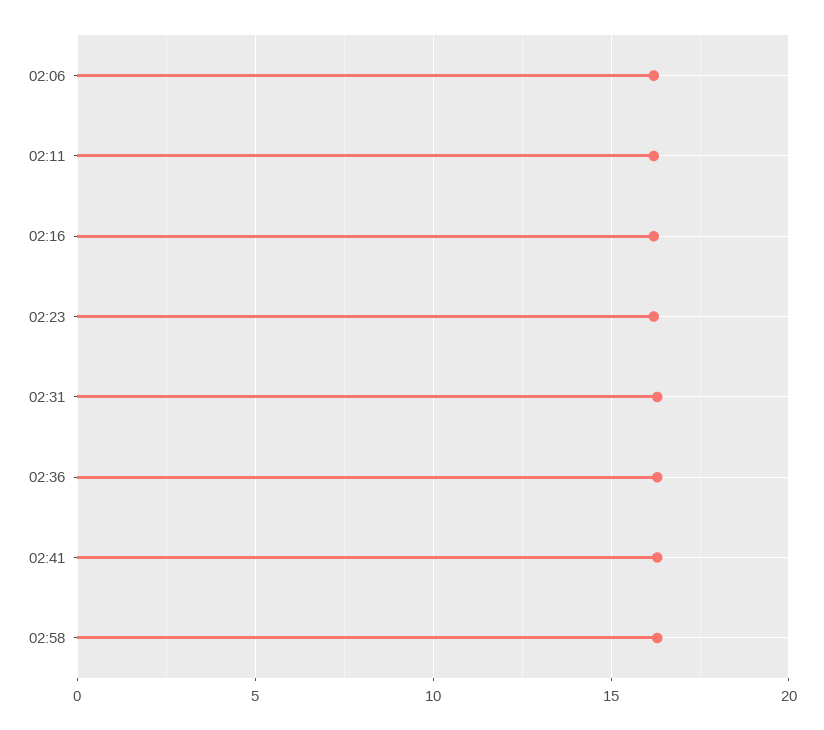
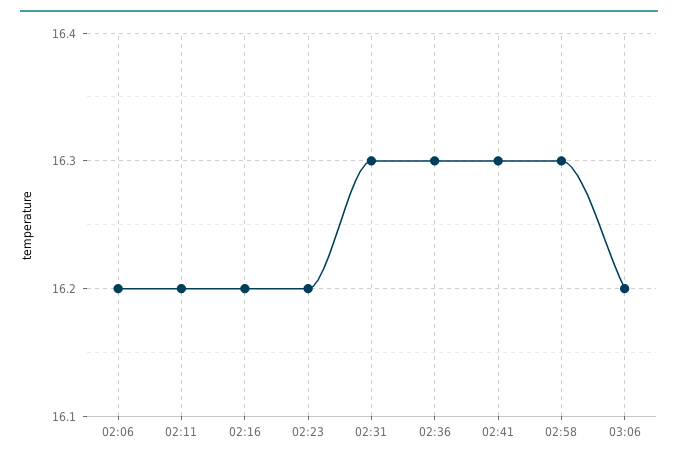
03:06: none -> 16.2

